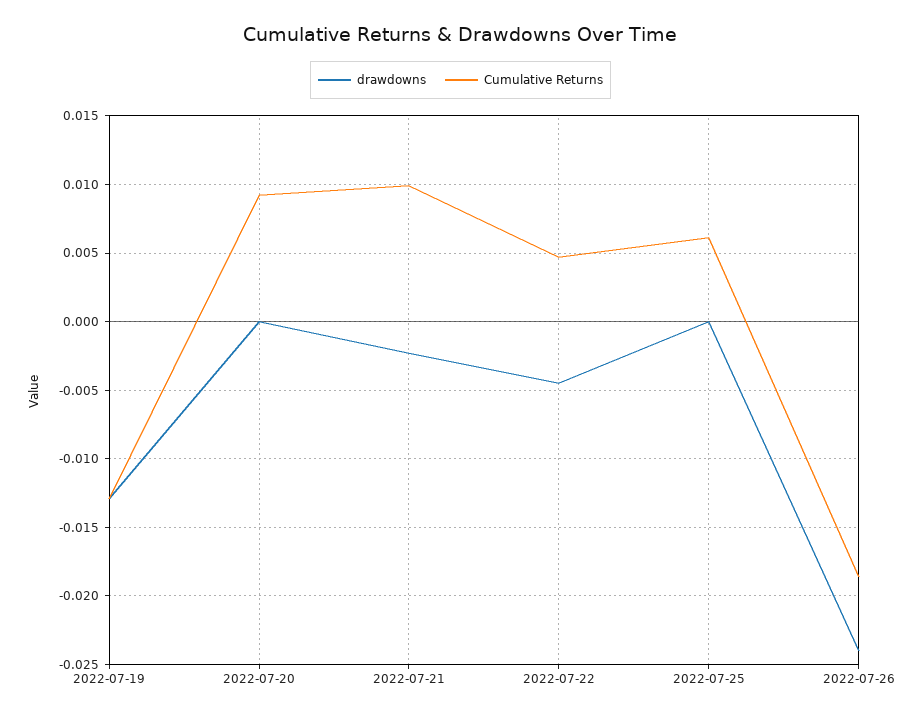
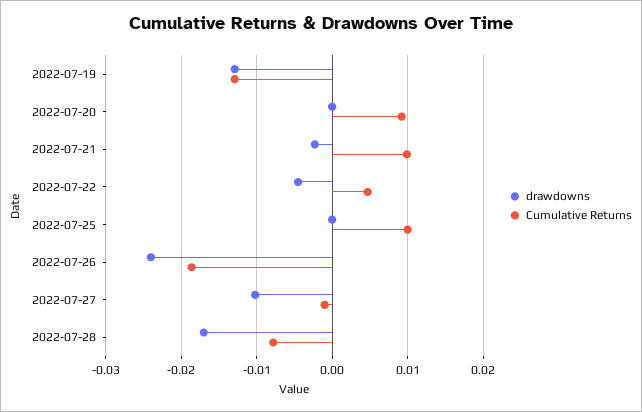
Cumulative Returns, 2022-07-25: 0.006 -> 0.01
drawdowns, 2022-07-27: none -> -0.01
Cumulative Returns, 2022-07-27: none -> -0.001
drawdowns, 2022-07-28: none -> -0.017
Cumulative Returns, 2022-07-28: none -> -0.008

